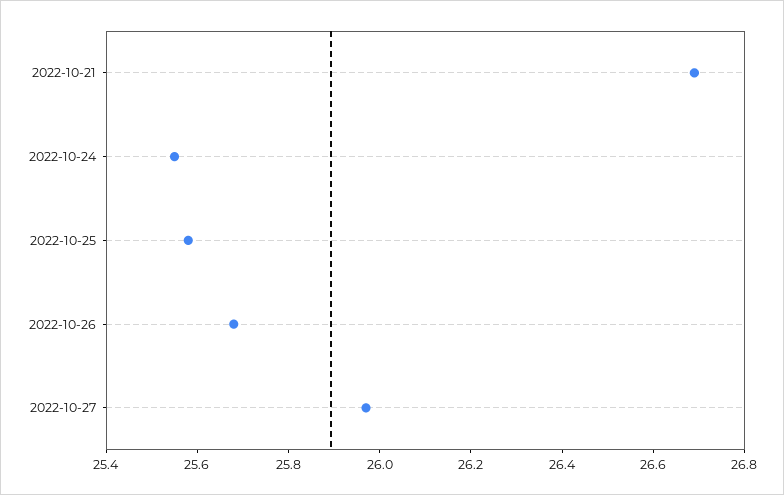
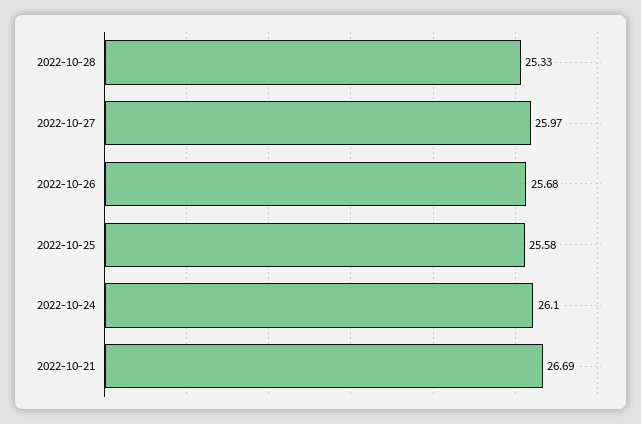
2022-10-24: 25.55 -> 26.1
2022-10-28: none -> 25.33

